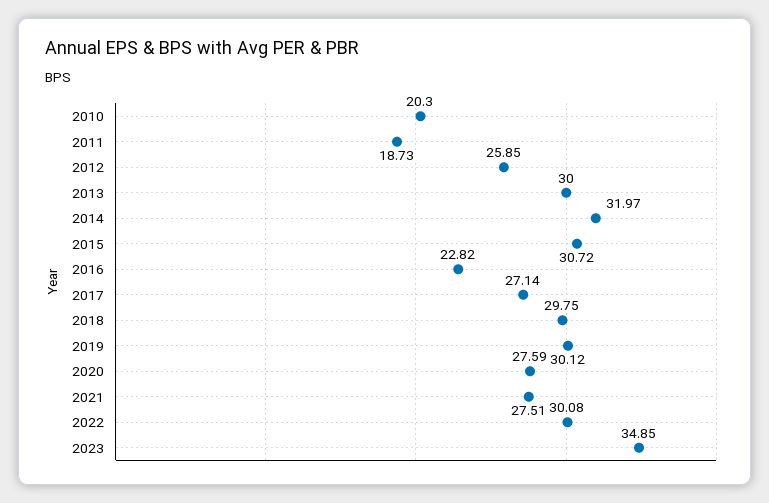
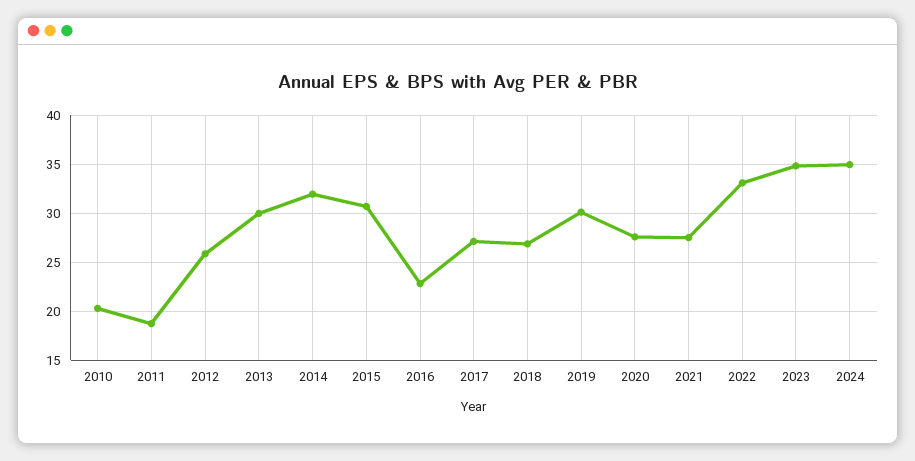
2018: 29.75 -> 27
2022: 30.08 -> 33
2024: none -> 35

